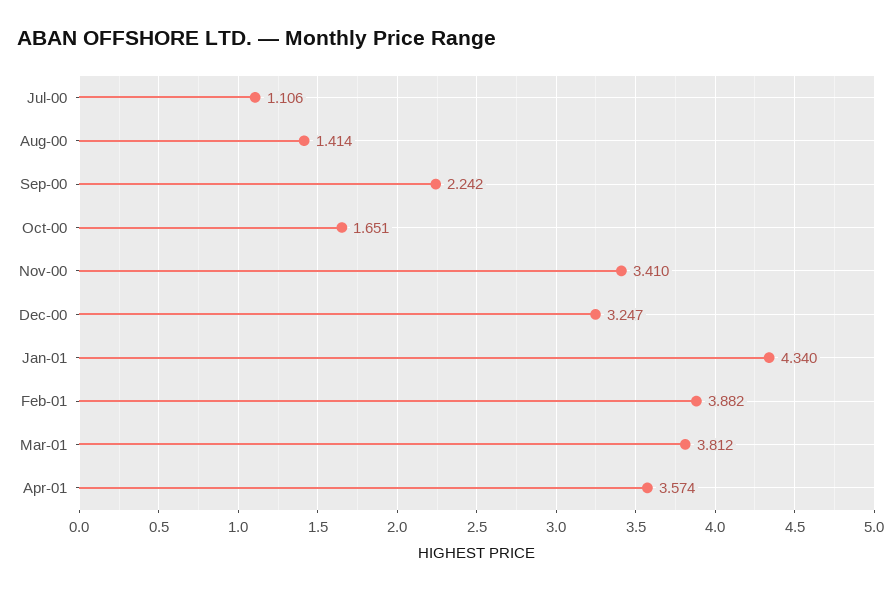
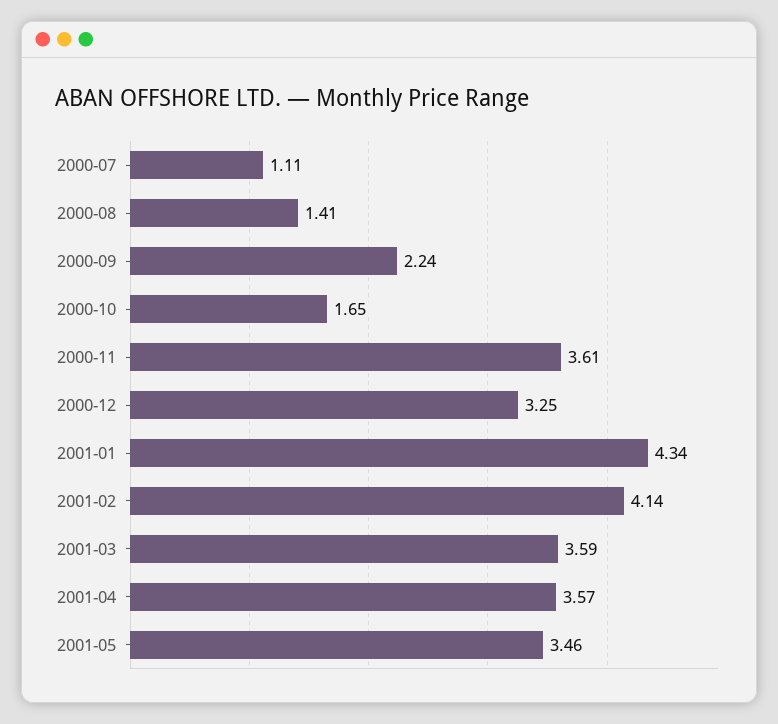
Nov-00: 3.41 -> 3.61
Feb-01: 3.882 -> 4.14
Mar-01: 3.812 -> 3.59
2001-05: none -> 3.46

